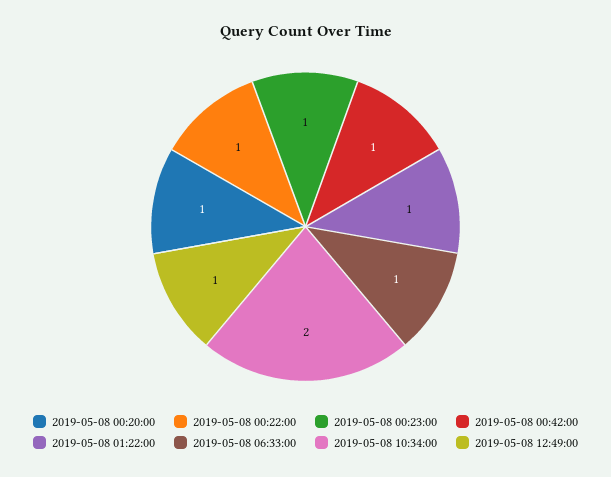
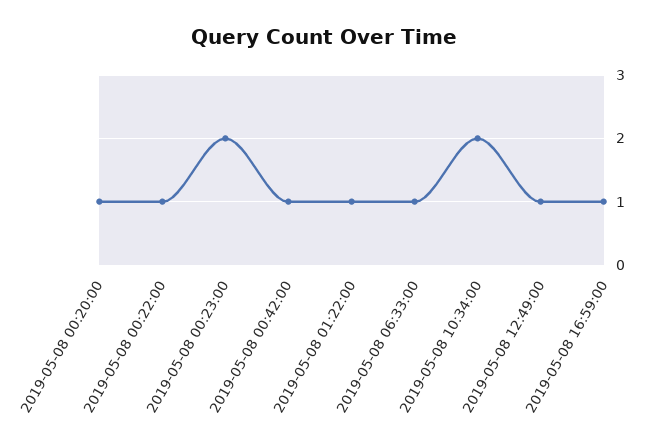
2019-05-08 00:23:00: 1 -> 2
2019-05-08 16:59:00: none -> 1

